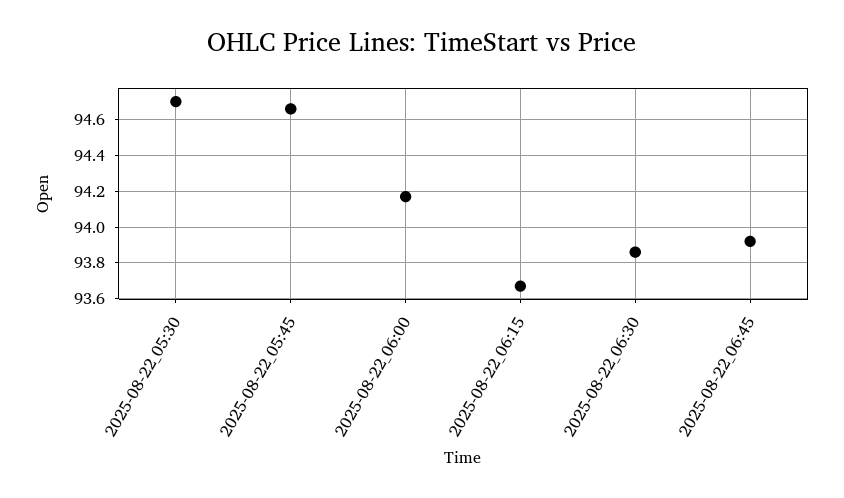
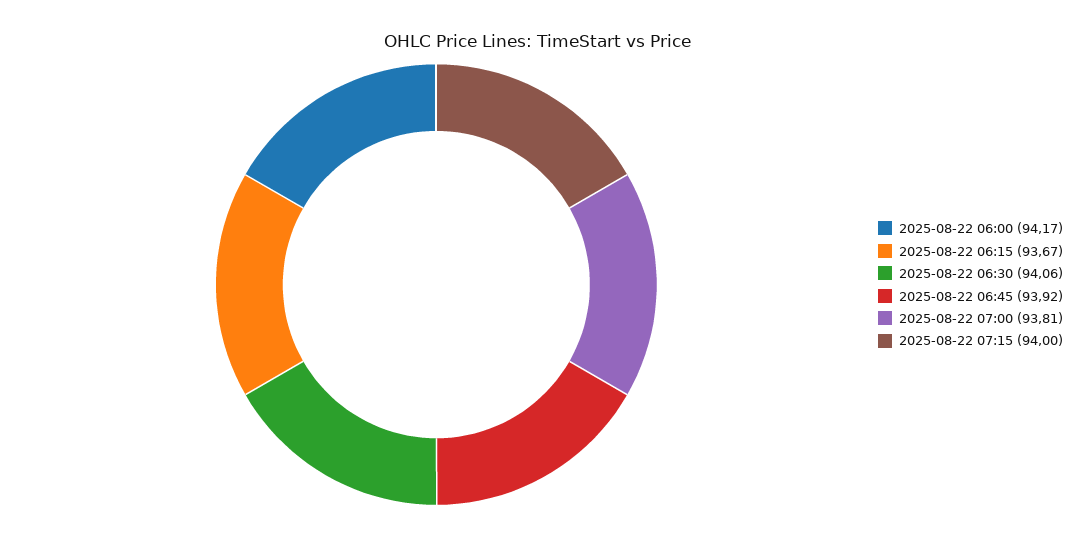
2025-08-22_05:30: 94.7 -> none
2025-08-22_05:45: 94.65 -> none
2025-08-22_06:30: 93.85 -> 94.06
2025-08-22 07:00: none -> 93.81
2025-08-22 07:15: none -> 94

